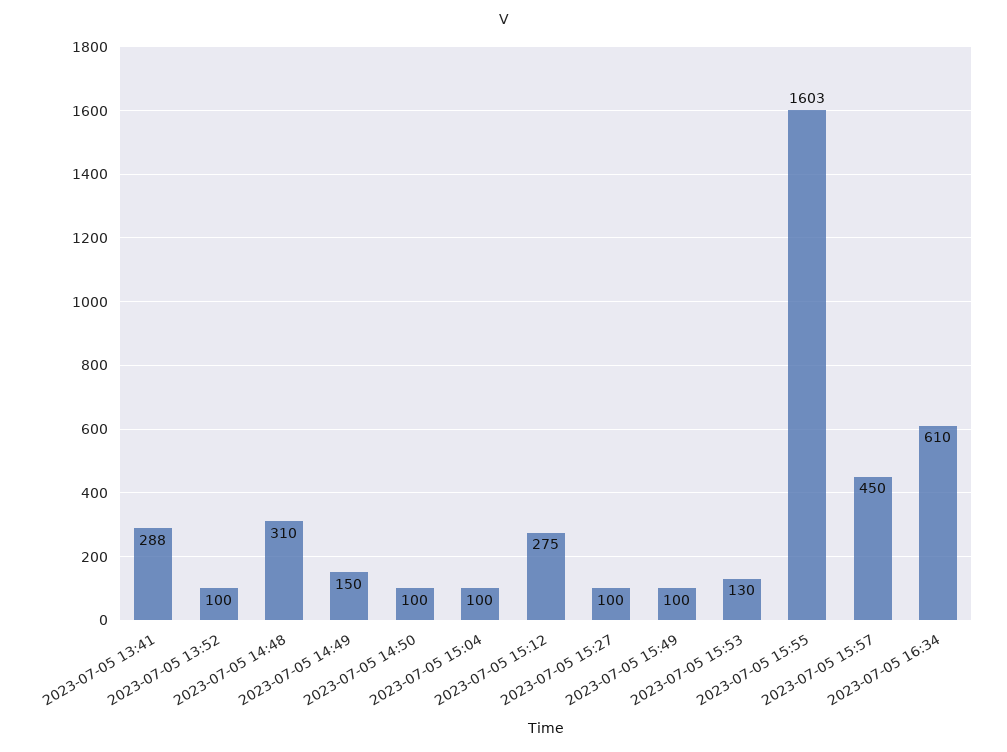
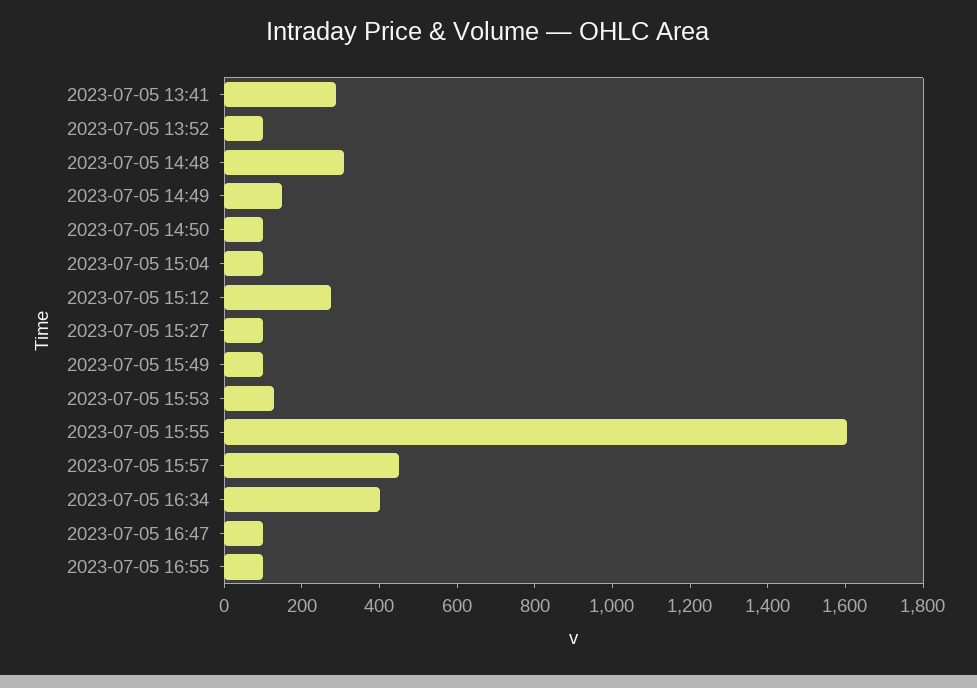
2023-07-05 16:34: 610 -> 400
2023-07-05 16:47: none -> 100
2023-07-05 16:55: none -> 100

